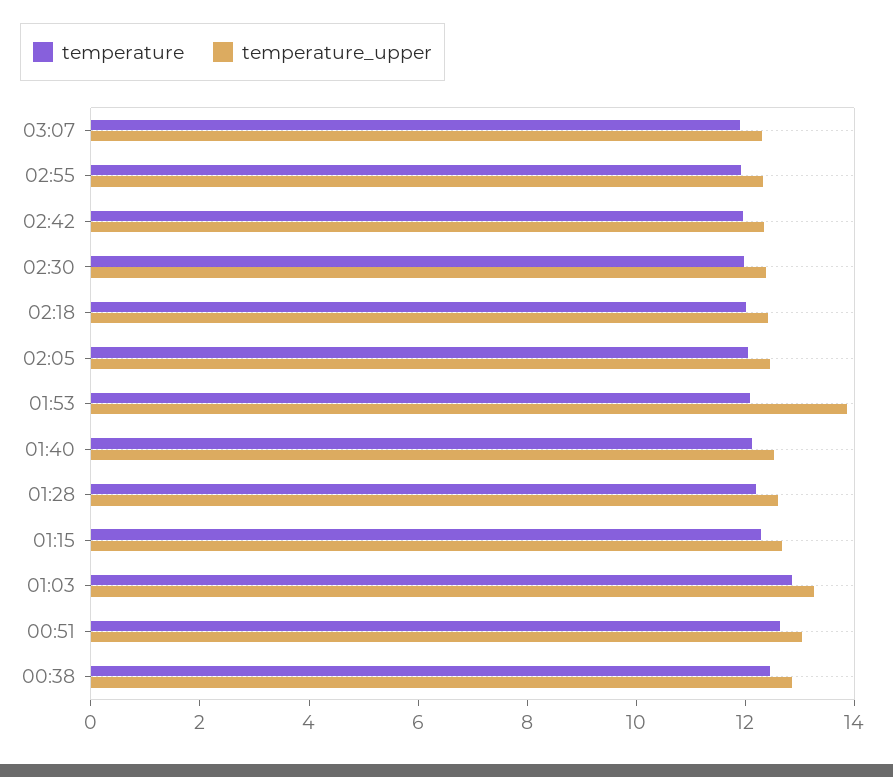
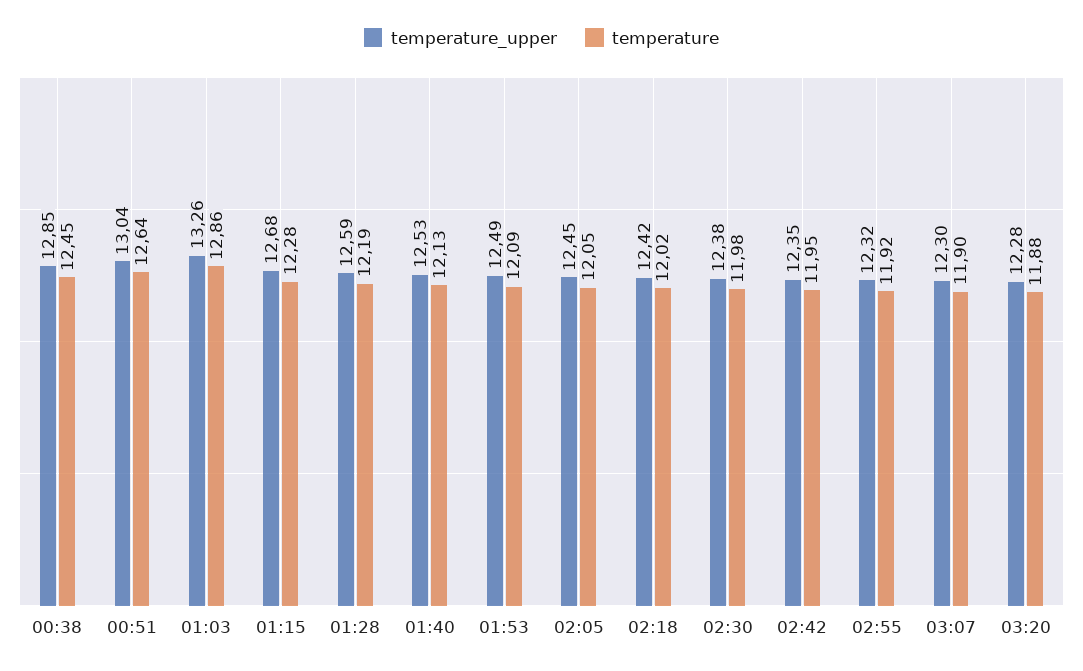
temperature_upper, 01:53: 14 -> 12.49
temperature_upper, 03:20: none -> 12.28
temperature, 03:20: none -> 11.88

